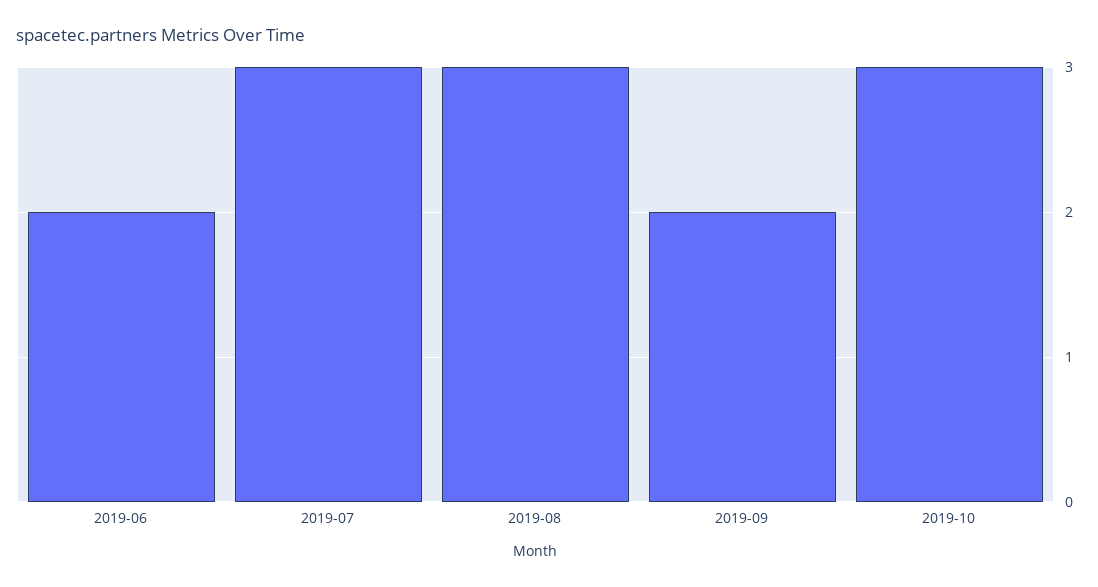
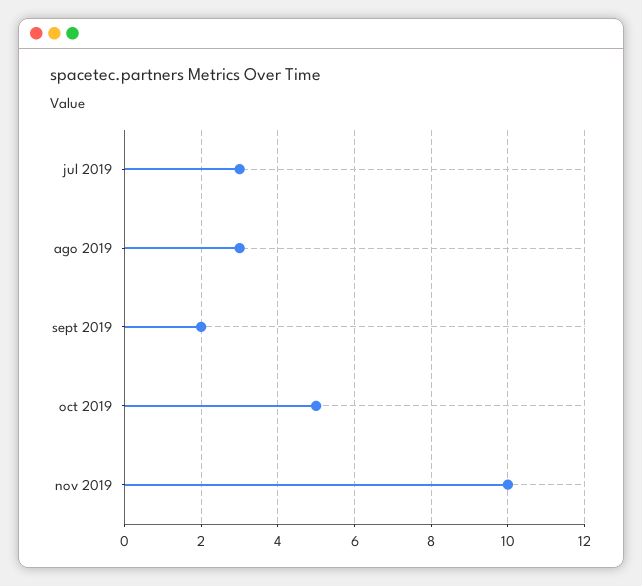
2019-06: 2 -> none
2019-10: 3 -> 5
nov 2019: none -> 10

